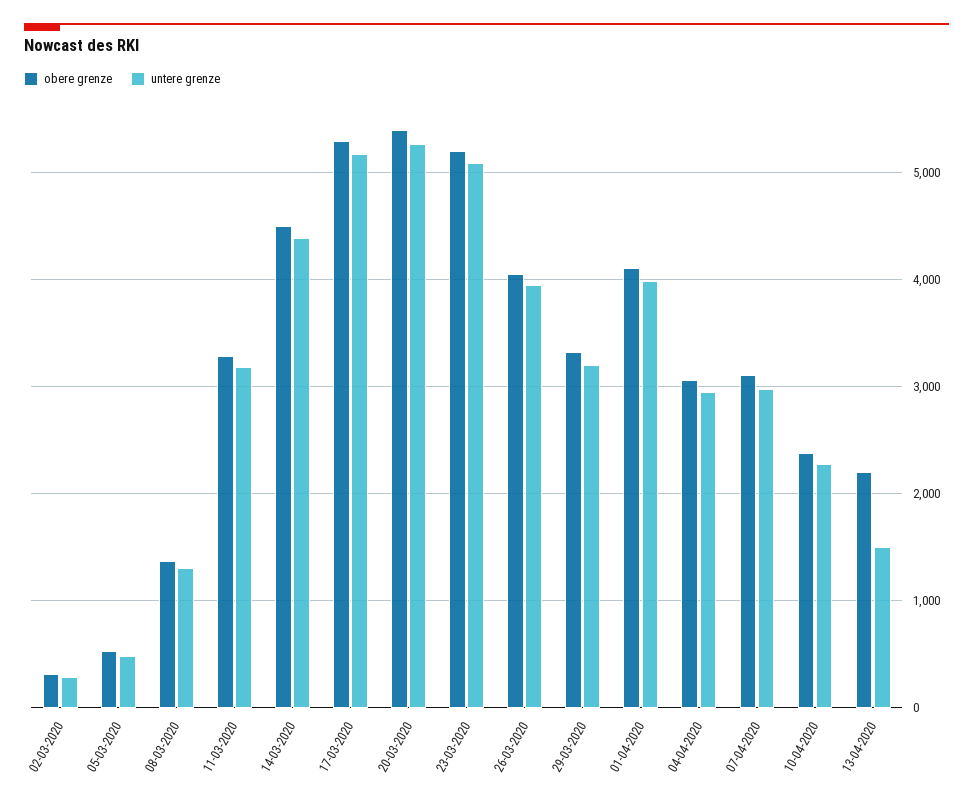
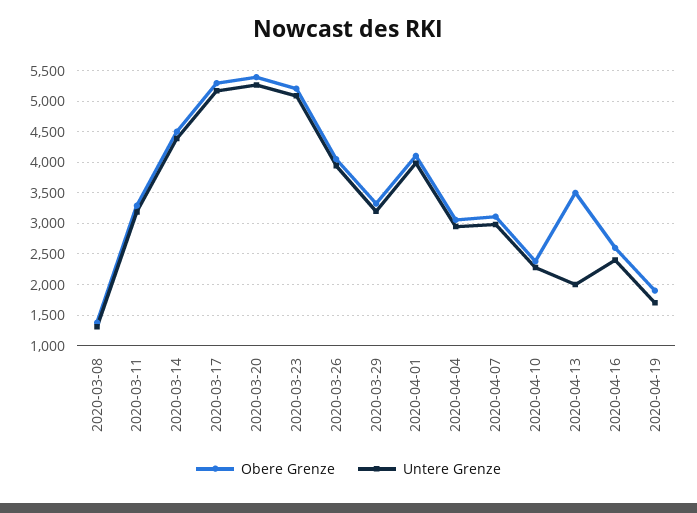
obere grenze, 02-03-2020: 300 -> none
untere grenze, 02-03-2020: 300 -> none
obere grenze, 05-03-2020: 500 -> none
untere grenze, 05-03-2020: 500 -> none
obere grenze, 13-04-2020: 2200 -> 3500
untere grenze, 13-04-2020: 1500 -> 2000
obere grenze, 2020-04-16: none -> 2600
untere grenze, 2020-04-16: none -> 2400
obere grenze, 2020-04-19: none -> 1900
untere grenze, 2020-04-19: none -> 1700

